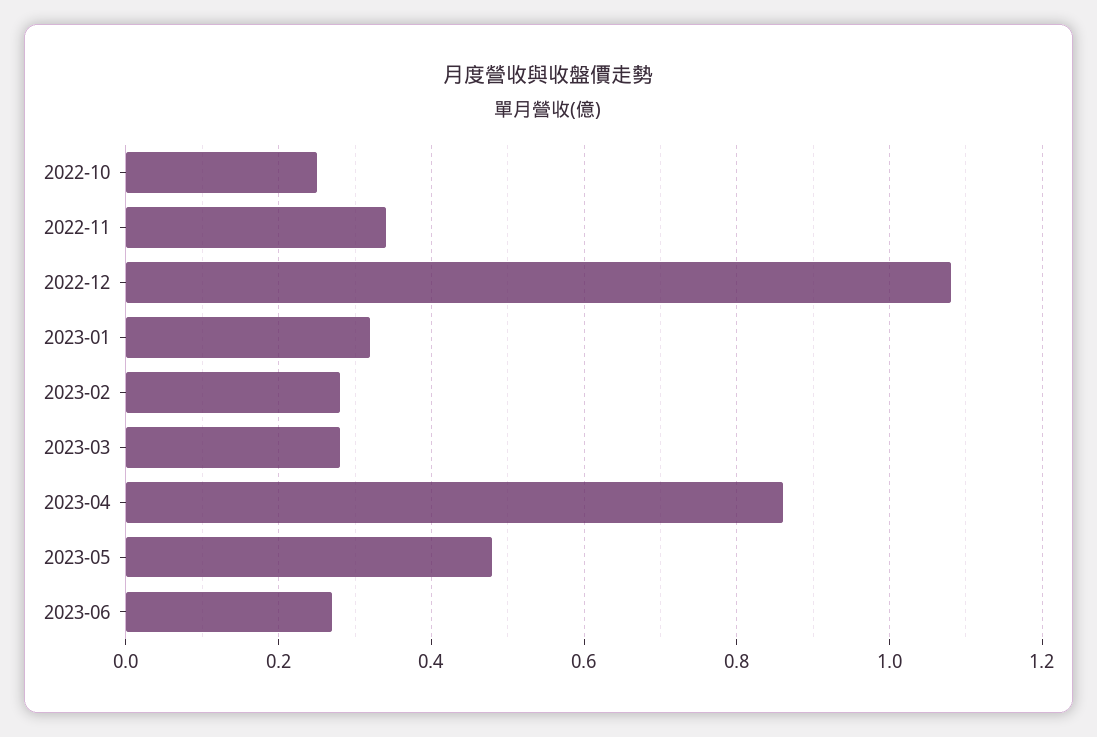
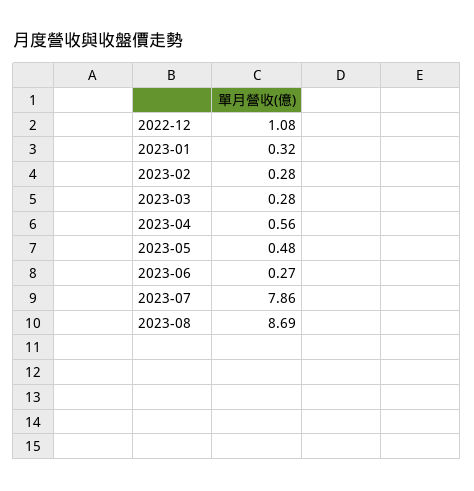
2022-10: 0.25 -> none
2022-11: 0.35 -> none
2023-04: 0.85 -> 0.56
2023-07: none -> 7.86
2023-08: none -> 8.69

